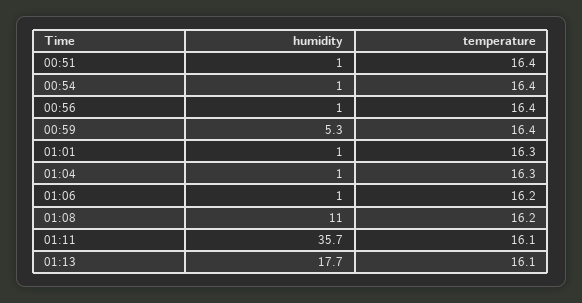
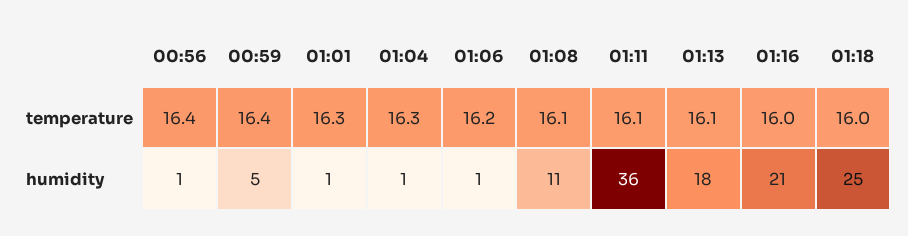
humidity, 00:51: 1 -> none
temperature, 00:51: 16.4 -> none
humidity, 00:54: 1 -> none
temperature, 00:54: 16.4 -> none
temperature, 01:08: 16.2 -> 16.1
temperature, 01:16: none -> 16
temperature, 01:18: none -> 16
humidity, 01:16: none -> 21
humidity, 01:18: none -> 25

